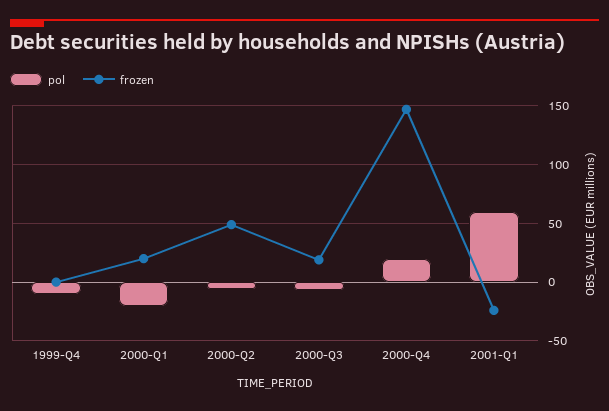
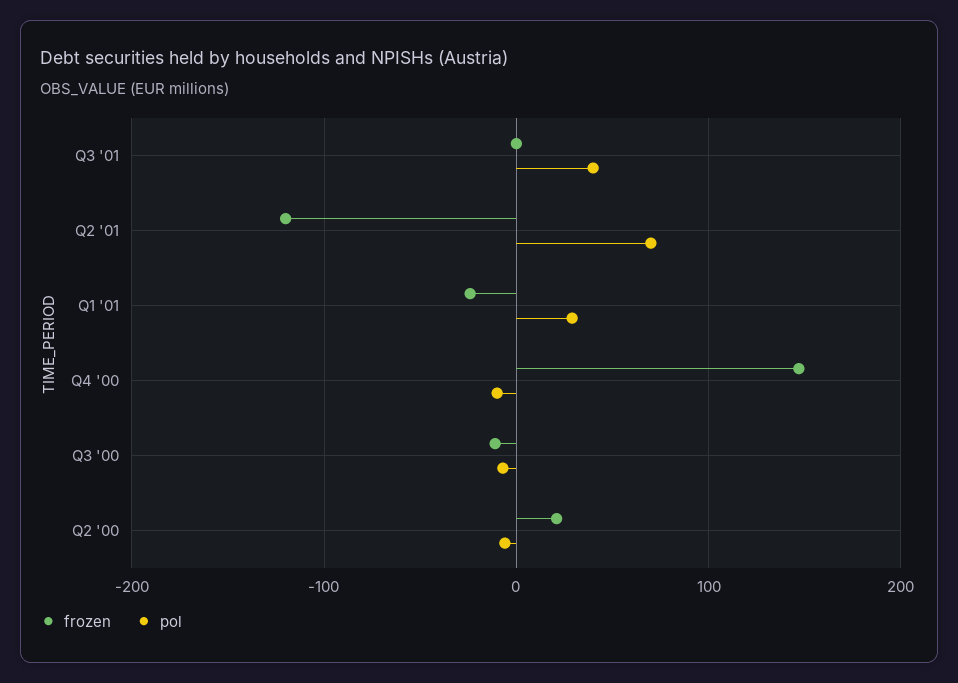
pol, 1999-Q4: -10 -> none
frozen, 1999-Q4: 0 -> none
pol, 2000-Q1: -20 -> none
frozen, 2000-Q1: 20 -> none
frozen, 2000-Q2: 50 -> 20
frozen, 2000-Q3: 20 -> -10
pol, 2000-Q4: 20 -> -10
pol, 2001-Q1: 60 -> 30
frozen, Q3 '01: none -> 0
pol, Q3 '01: none -> 40
frozen, Q2 '01: none -> -120
pol, Q2 '01: none -> 70

